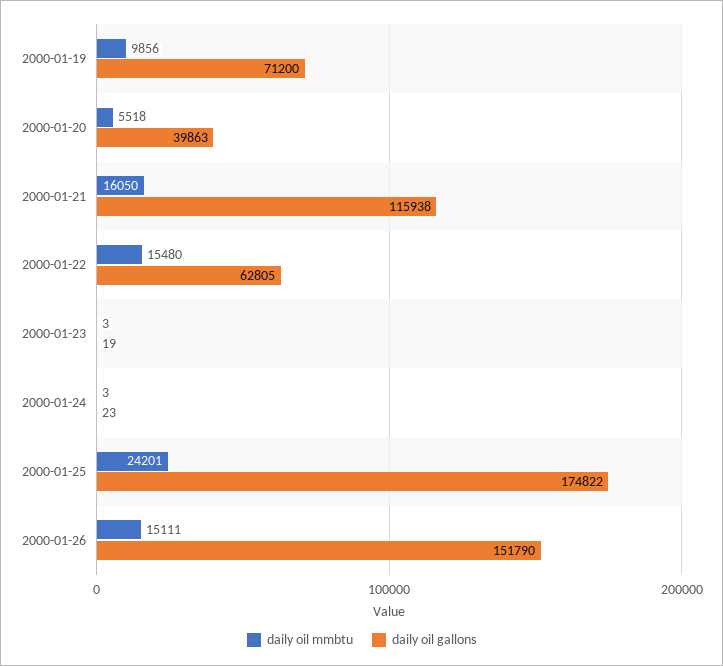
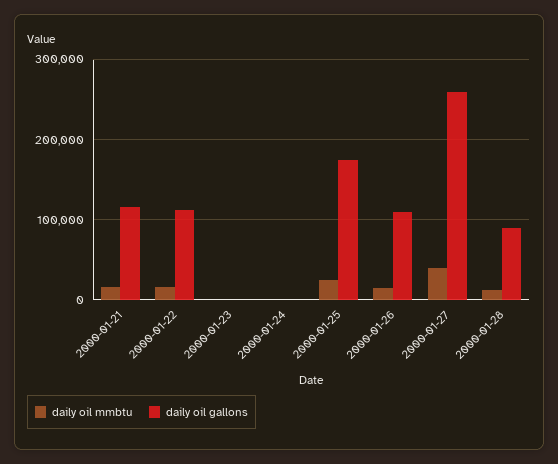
daily oil mmbtu, 2000-01-19: 9856 -> none
daily oil gallons, 2000-01-19: 71200 -> none
daily oil mmbtu, 2000-01-20: 5518 -> none
daily oil gallons, 2000-01-20: 39863 -> none
daily oil gallons, 2000-01-22: 62805 -> 110000
daily oil gallons, 2000-01-26: 151790 -> 110000
daily oil mmbtu, 2000-01-27: none -> 40000
daily oil gallons, 2000-01-27: none -> 260000
daily oil mmbtu, 2000-01-28: none -> 10000
daily oil gallons, 2000-01-28: none -> 90000

